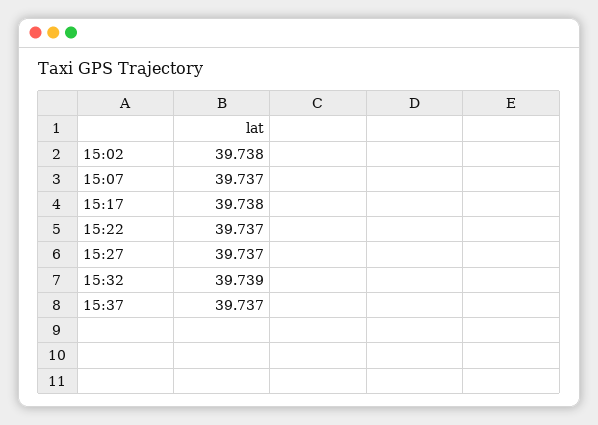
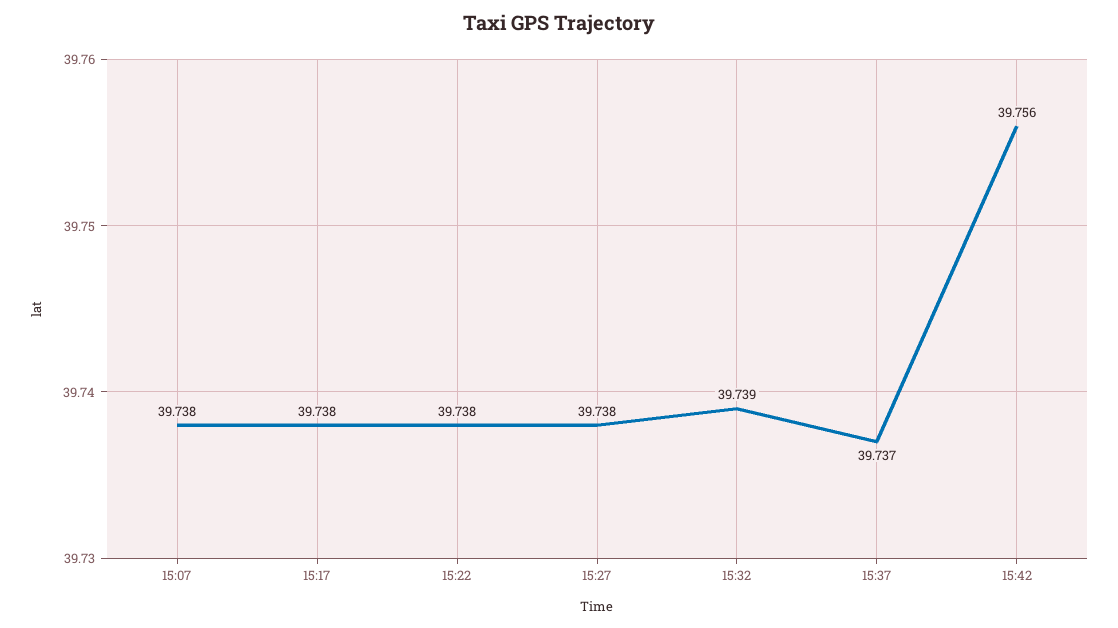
15:02: 39.738 -> none
15:07: 39.737 -> 39.738
15:22: 39.737 -> 39.738
15:27: 39.737 -> 39.738
15:42: none -> 39.756

